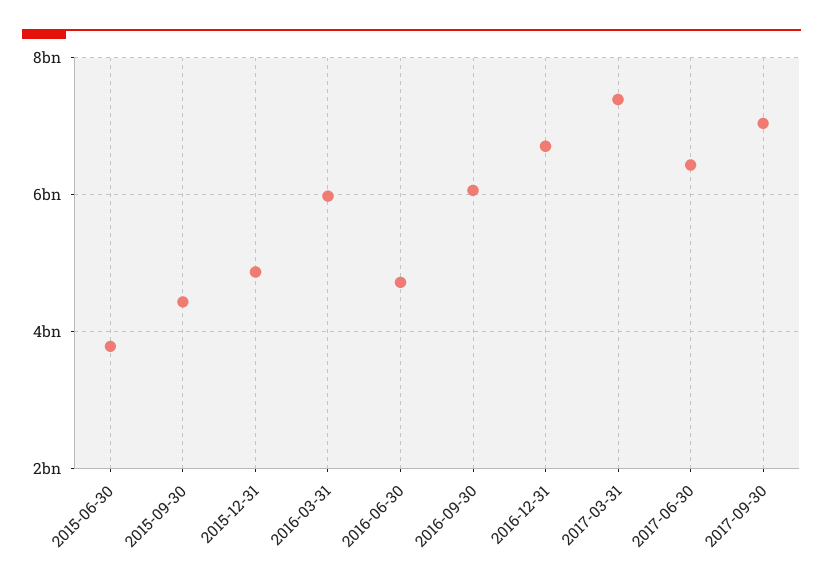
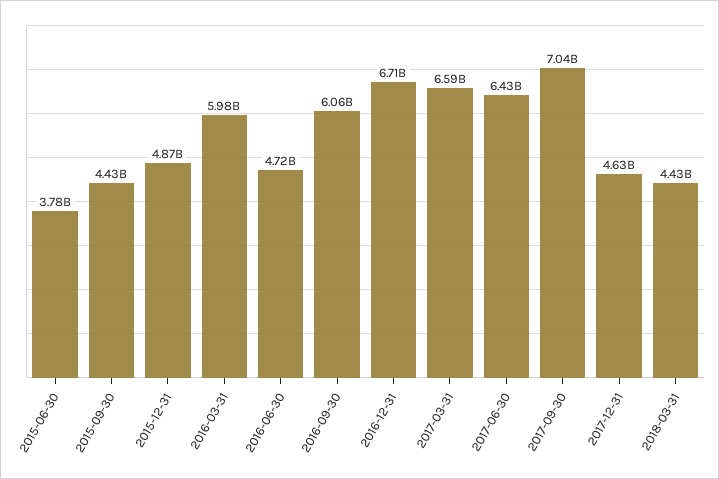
2017-03-31: 7400000000 -> 6590000000
2017-12-31: none -> 4630000000
2018-03-31: none -> 4430000000

